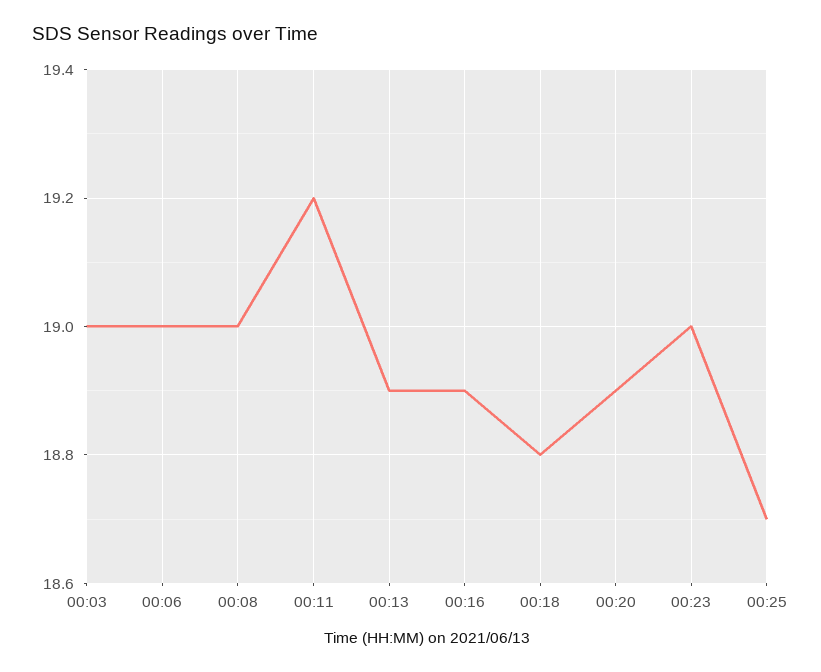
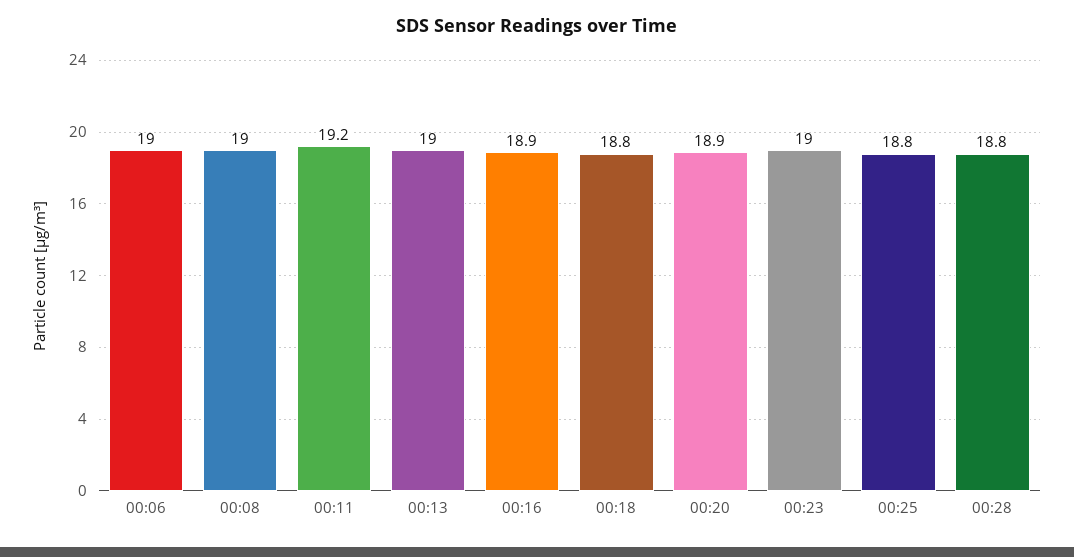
00:03: 19 -> none
00:13: 18.9 -> 19
00:25: 18.7 -> 18.8
00:28: none -> 18.8

